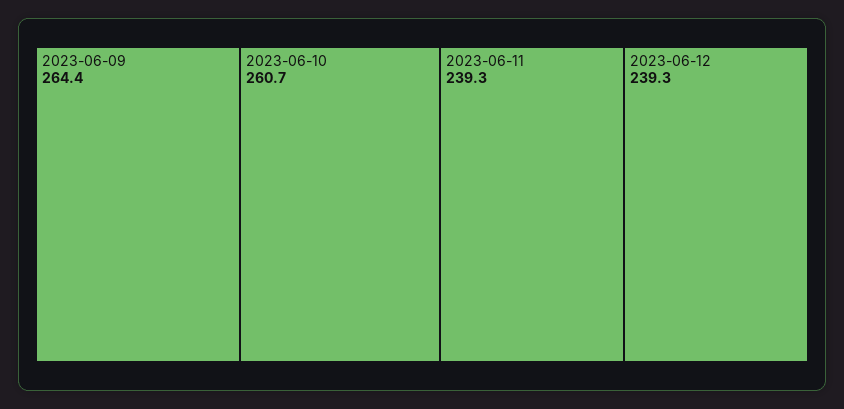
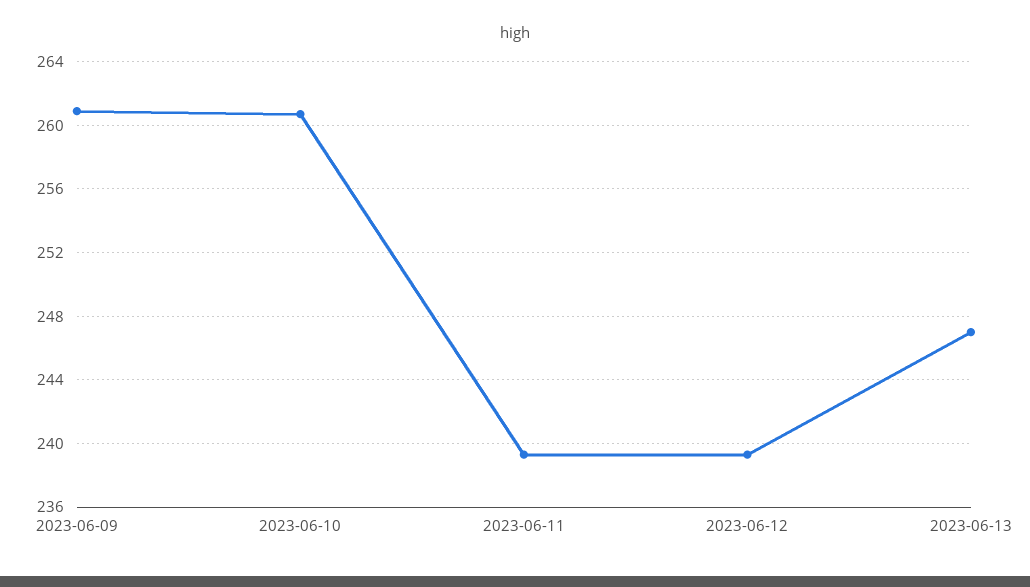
2023-06-09: 264.4 -> 261
2023-06-13: none -> 247

